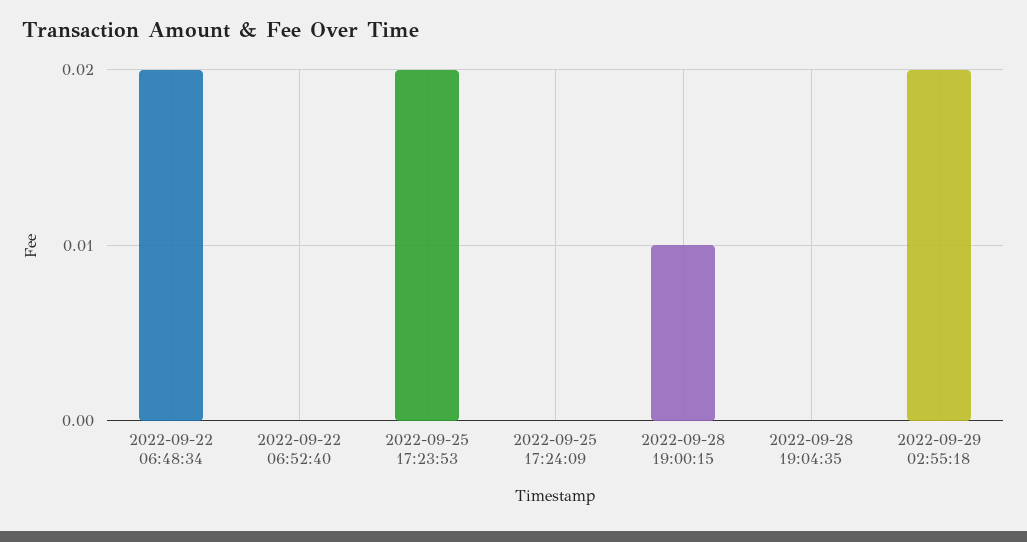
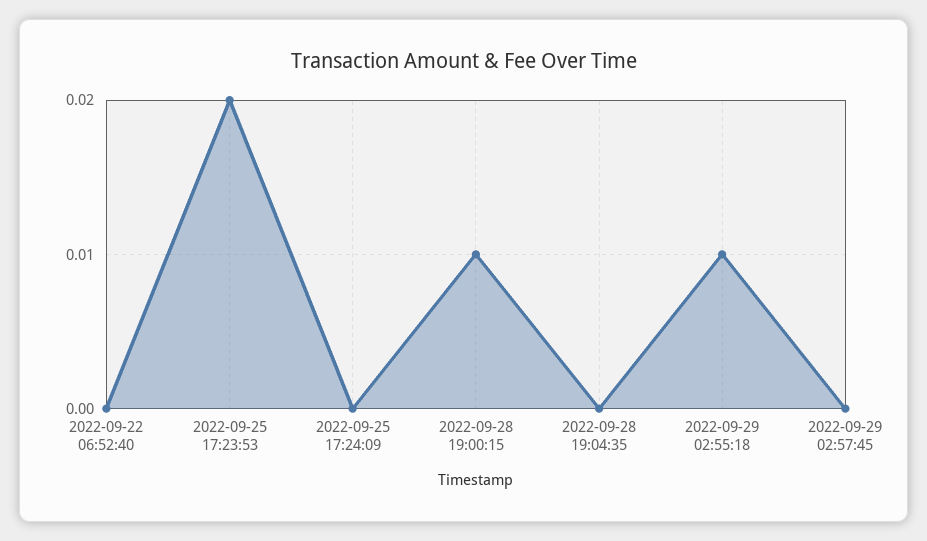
2022-09-22 06:48:34: 0.02 -> none
2022-09-29 02:55:18: 0.02 -> 0.01
2022-09-29 02:57:45: none -> 0

